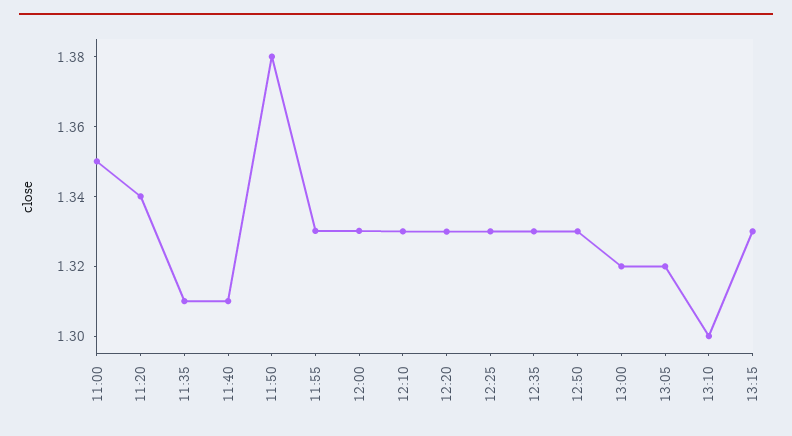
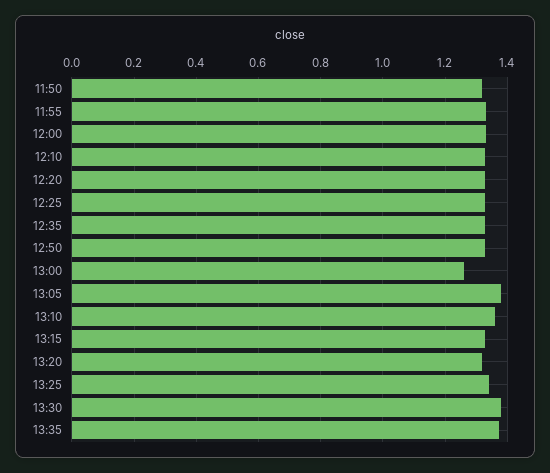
11:00: 1.35 -> none
11:20: 1.34 -> none
11:35: 1.31 -> none
11:40: 1.31 -> none
11:50: 1.38 -> 1.32
13:00: 1.32 -> 1.26
13:05: 1.32 -> 1.38
13:10: 1.3 -> 1.36
13:20: none -> 1.32
13:25: none -> 1.34
13:30: none -> 1.38
13:35: none -> 1.38

